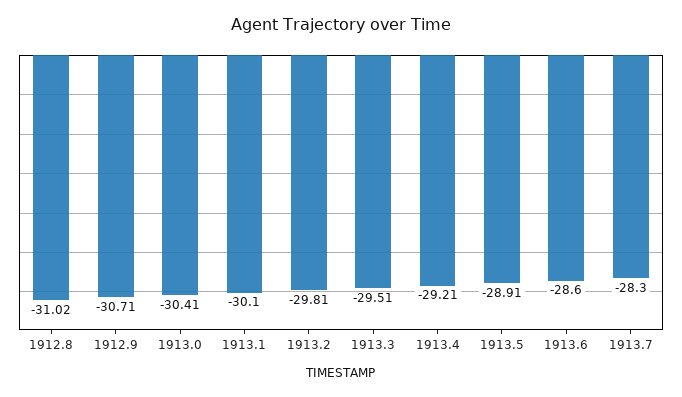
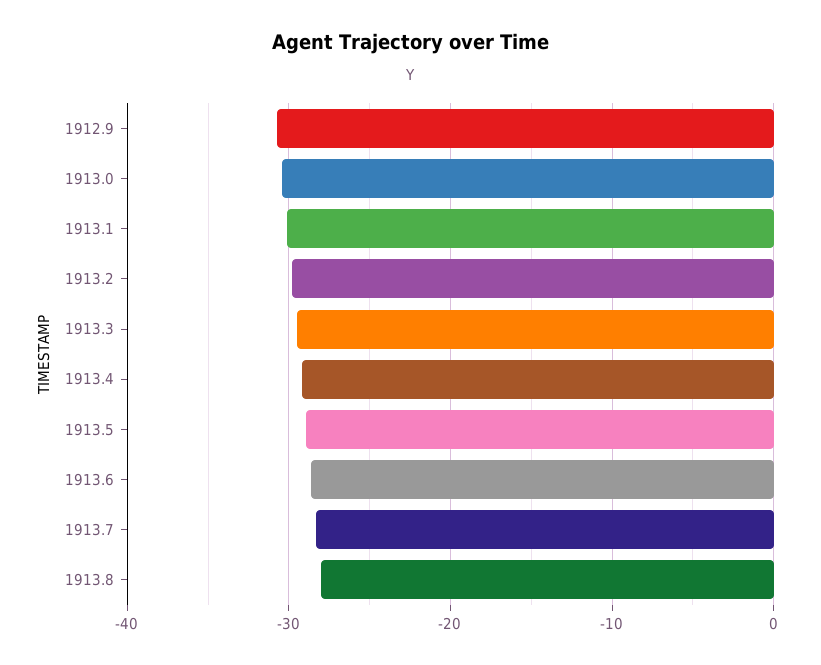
1912.8: -31.02 -> none
1913.8: none -> -28

